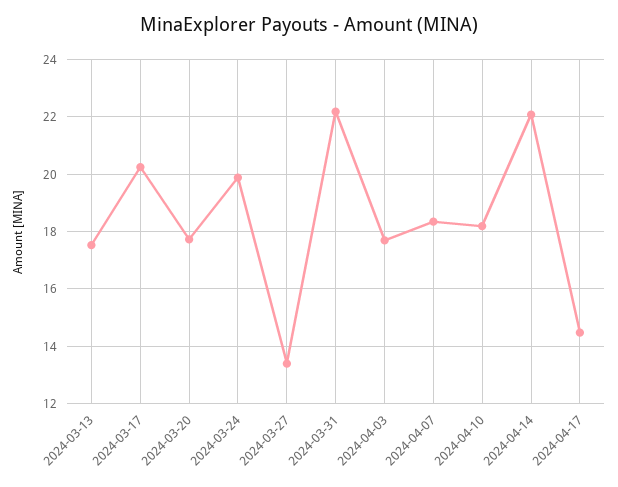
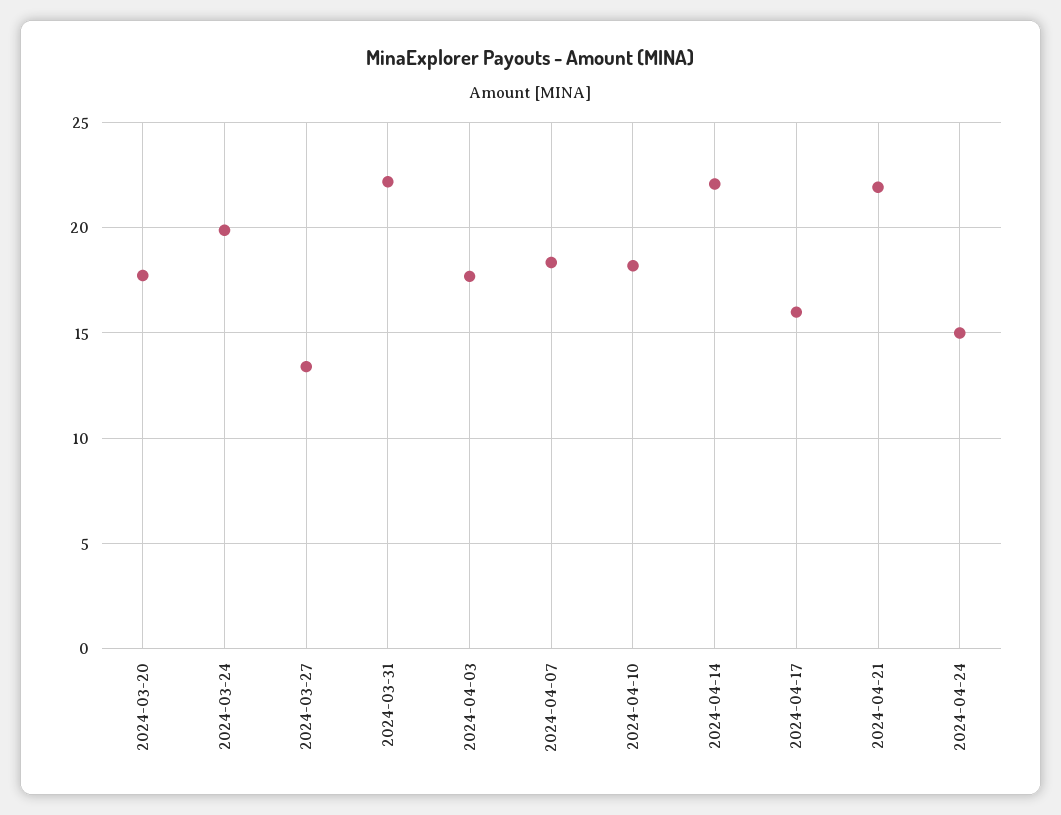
2024-03-13: 17.5 -> none
2024-03-17: 20.25 -> none
2024-04-17: 14.5 -> 16
2024-04-21: none -> 22
2024-04-24: none -> 15

